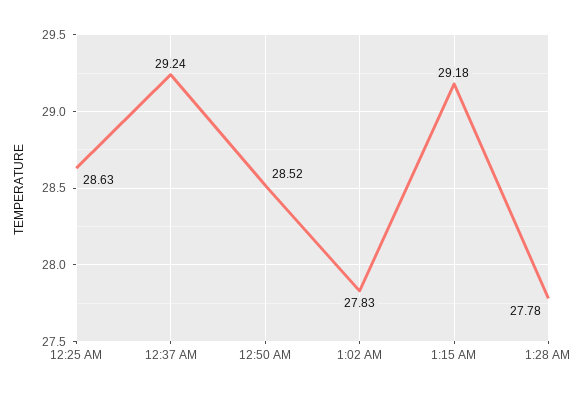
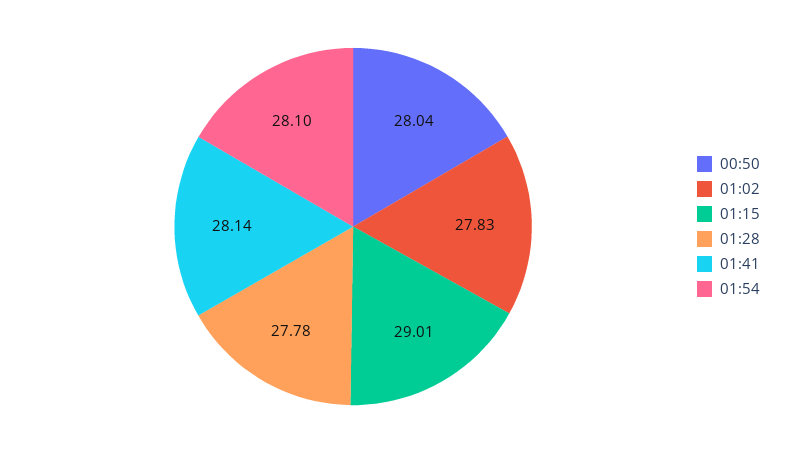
12:25 AM: 28.63 -> none
12:37 AM: 29.24 -> none
12:50 AM: 28.52 -> 28.04
1:15 AM: 29.18 -> 29.01
01:41: none -> 28.14
01:54: none -> 28.1

